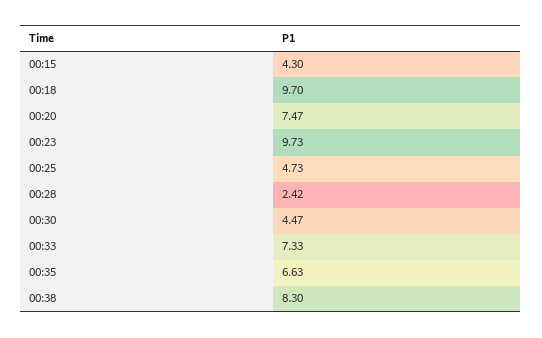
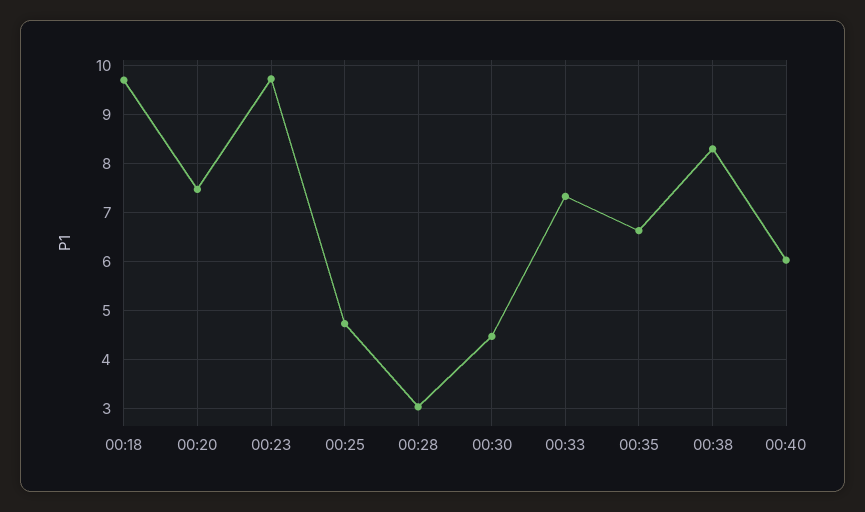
00:15: 4.3 -> none
00:28: 2.42 -> 3
00:40: none -> 6

